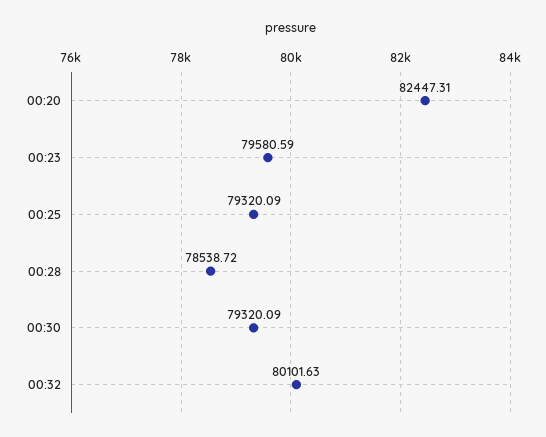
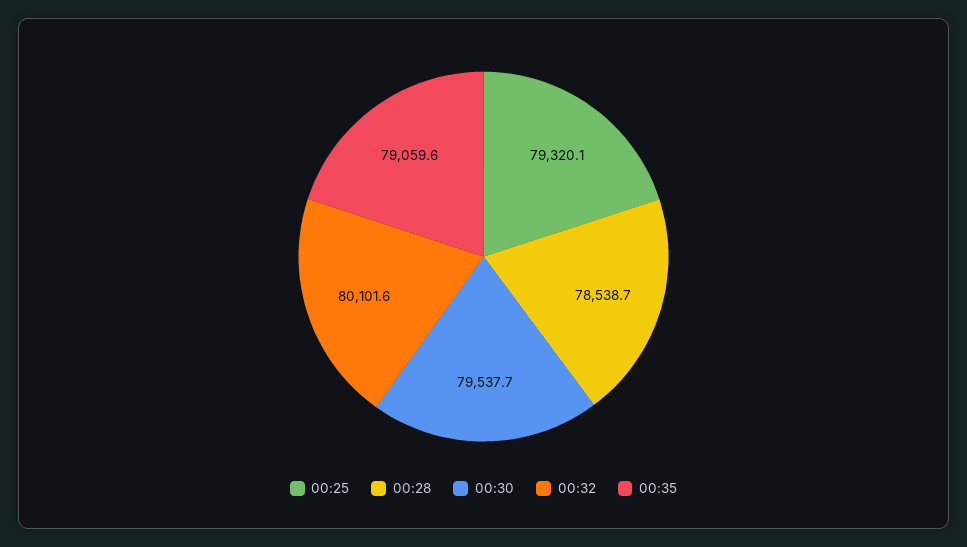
00:20: 82447.31 -> none
00:23: 79580.59 -> none
00:30: 79320.09 -> 79537.7
00:35: none -> 79059.6

